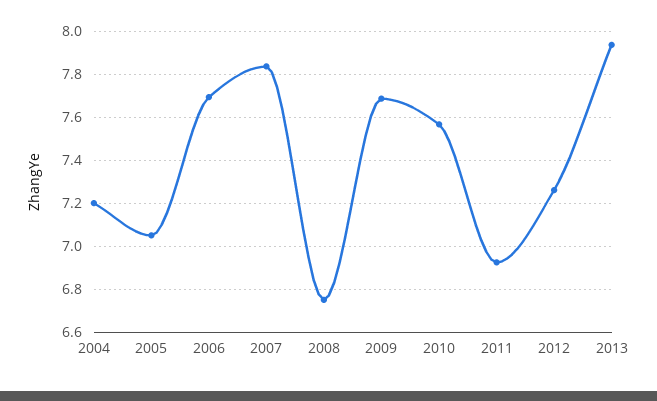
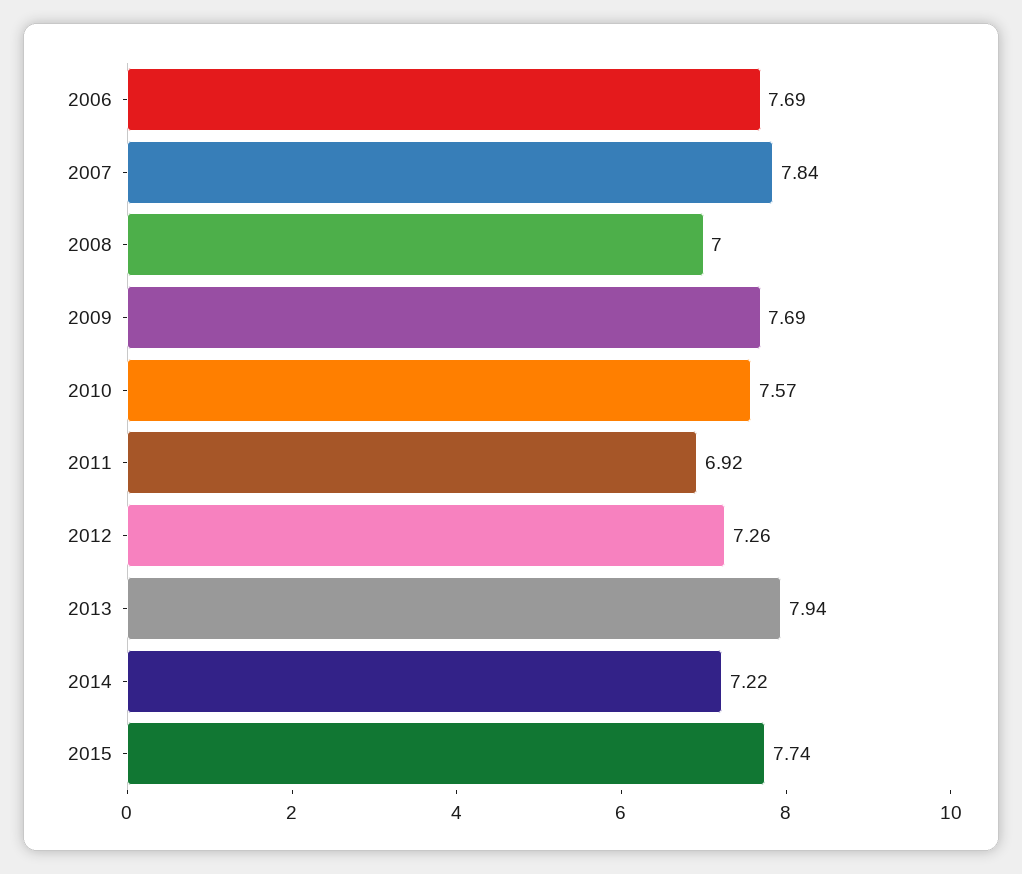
2004: 7.2 -> none
2005: 7.05 -> none
2008: 6.75 -> 7
2014: none -> 7.22
2015: none -> 7.74

